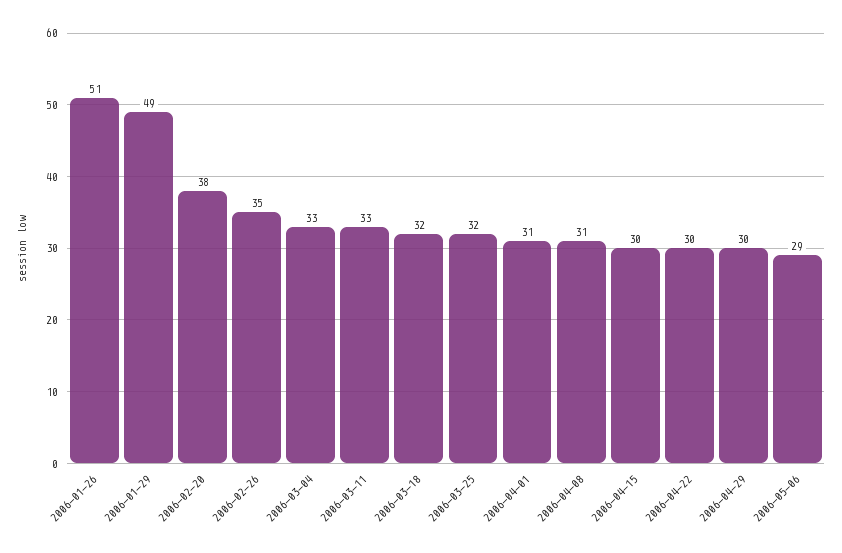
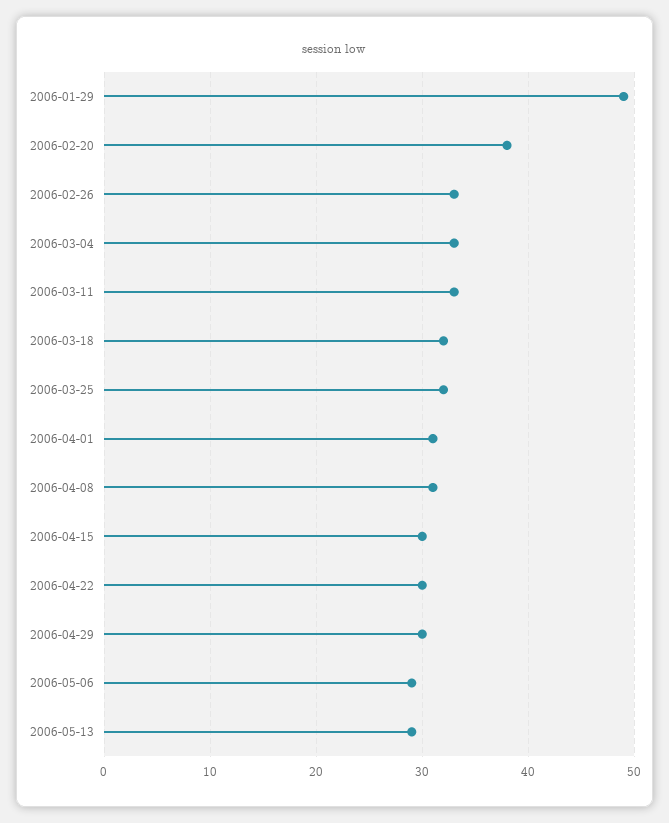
2006-01-26: 51 -> none
2006-02-26: 35 -> 33
2006-05-13: none -> 29

